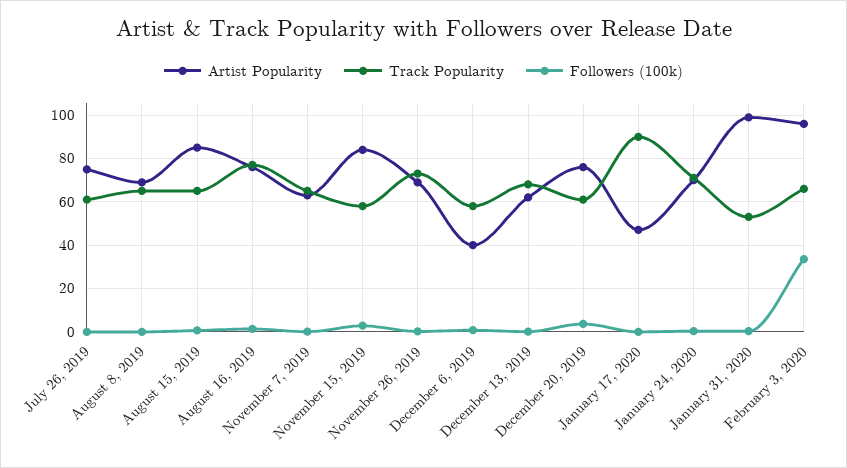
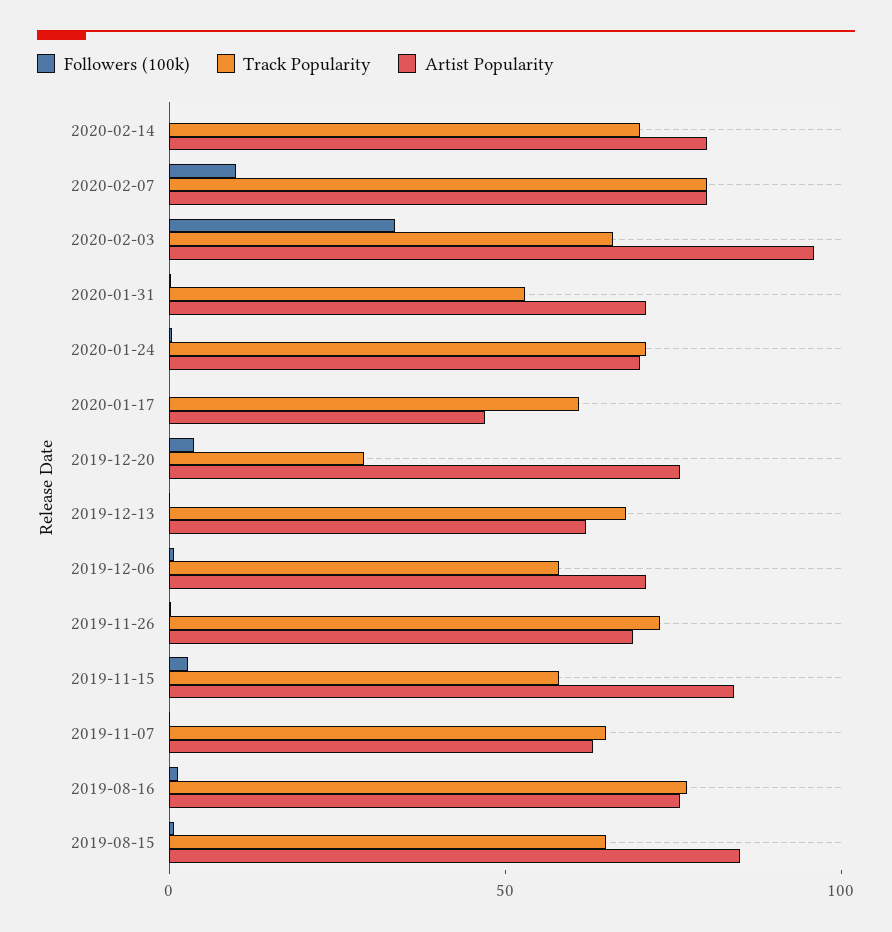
Artist Popularity, July 26, 2019: 75 -> none
Track Popularity, July 26, 2019: 60 -> none
Followers (100k), July 26, 2019: 0 -> none
Artist Popularity, August 8, 2019: 70 -> none
Track Popularity, August 8, 2019: 65 -> none
Followers (100k), August 8, 2019: 0 -> none
Artist Popularity, December 6, 2019: 40 -> 70
Track Popularity, December 20, 2019: 60 -> 30
Track Popularity, January 17, 2020: 90 -> 60
Artist Popularity, January 31, 2020: 100 -> 70
Followers (100k), 2020-02-14: none -> 0
Track Popularity, 2020-02-14: none -> 70
Artist Popularity, 2020-02-14: none -> 80
Followers (100k), 2020-02-07: none -> 10
Track Popularity, 2020-02-07: none -> 80
Artist Popularity, 2020-02-07: none -> 80

